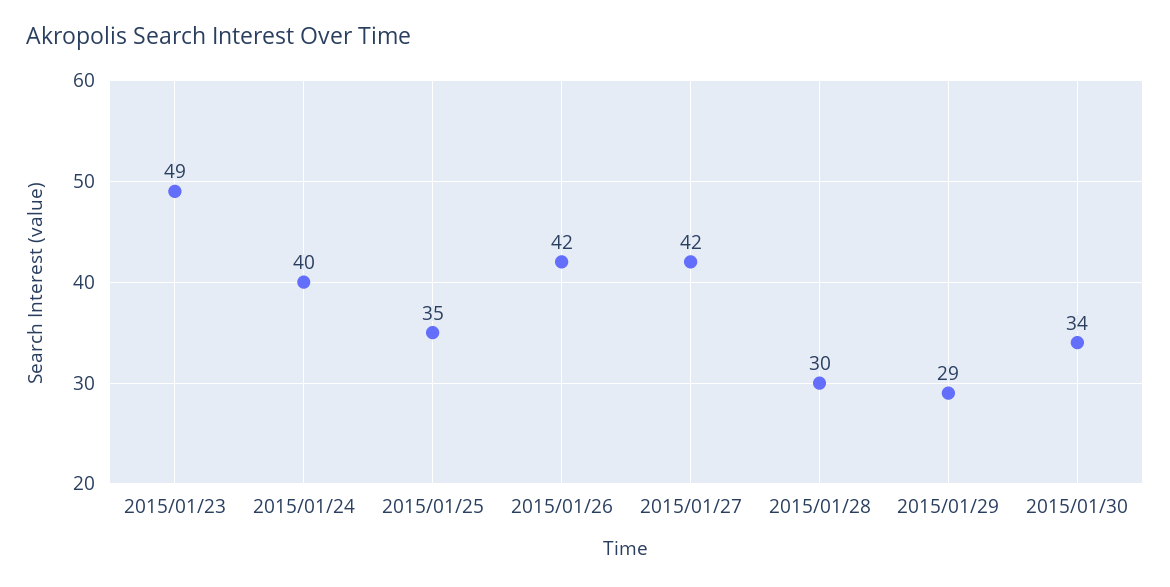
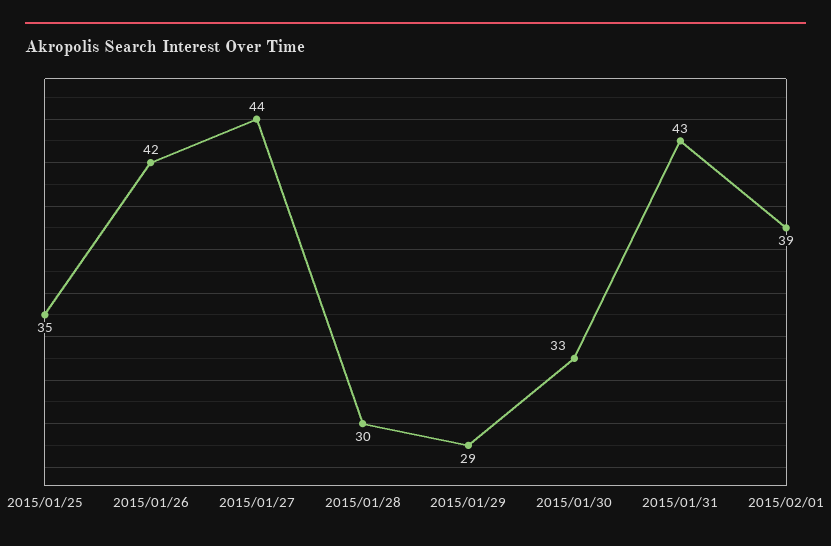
2015/01/23: 49 -> none
2015/01/24: 40 -> none
2015/01/27: 42 -> 44
2015/01/30: 34 -> 33
2015/01/31: none -> 43
2015/02/01: none -> 39

